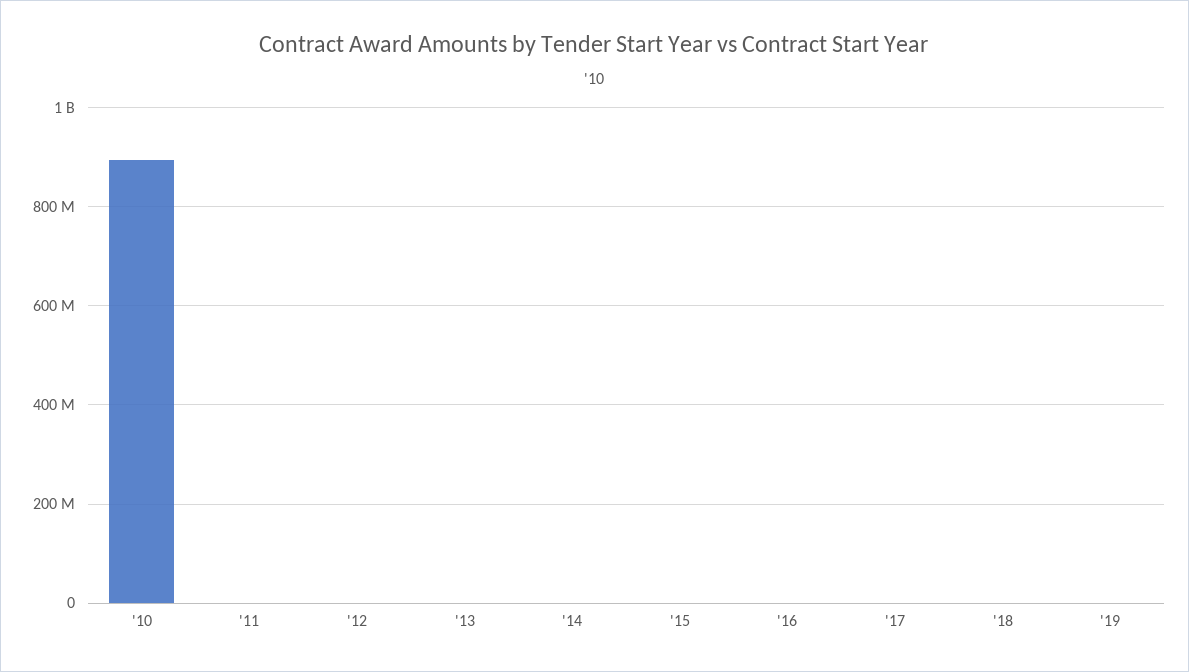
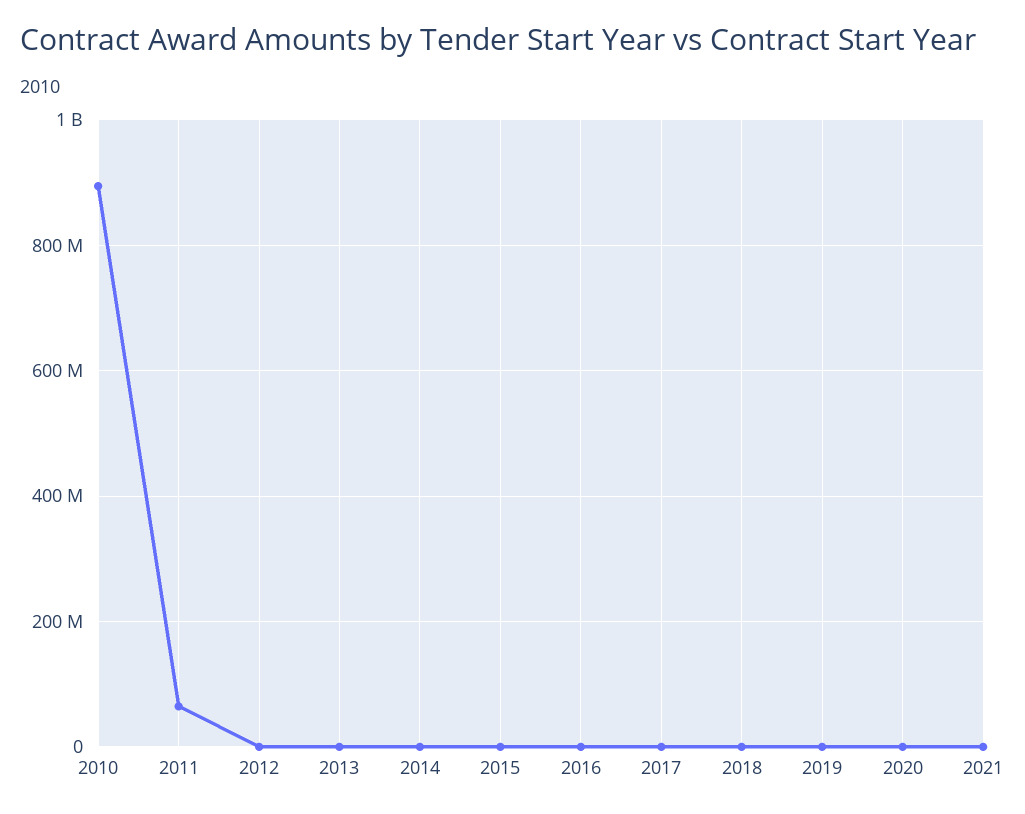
'11: 0 -> 60000000
2020: none -> 0
2021: none -> 0

